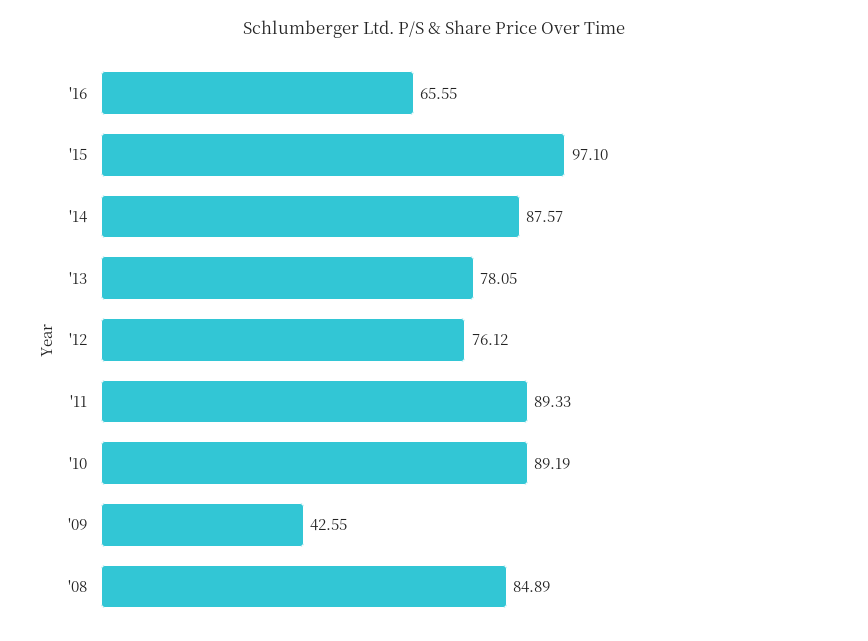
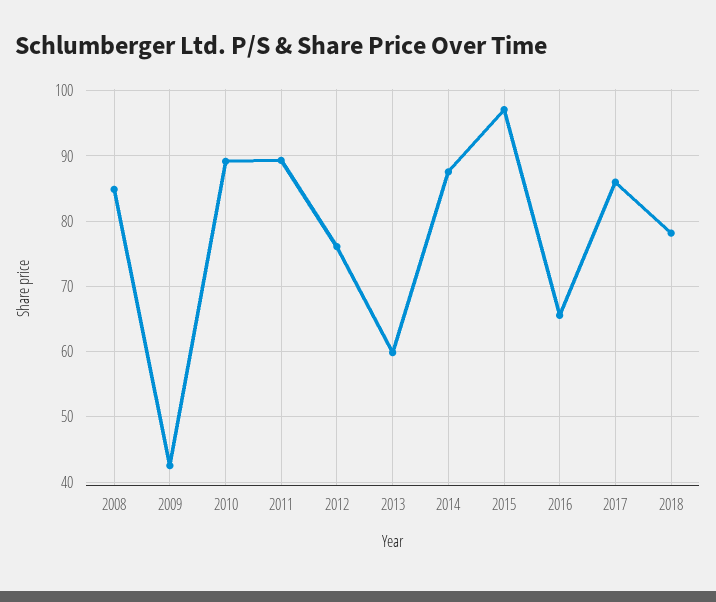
'13: 78.05 -> 60
2017: none -> 86
2018: none -> 78

